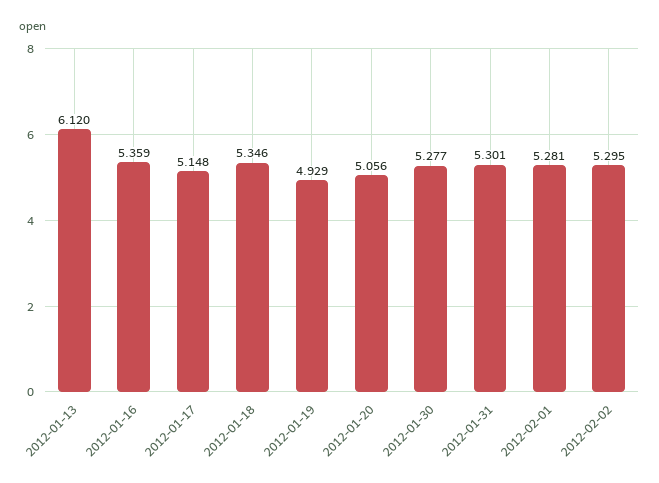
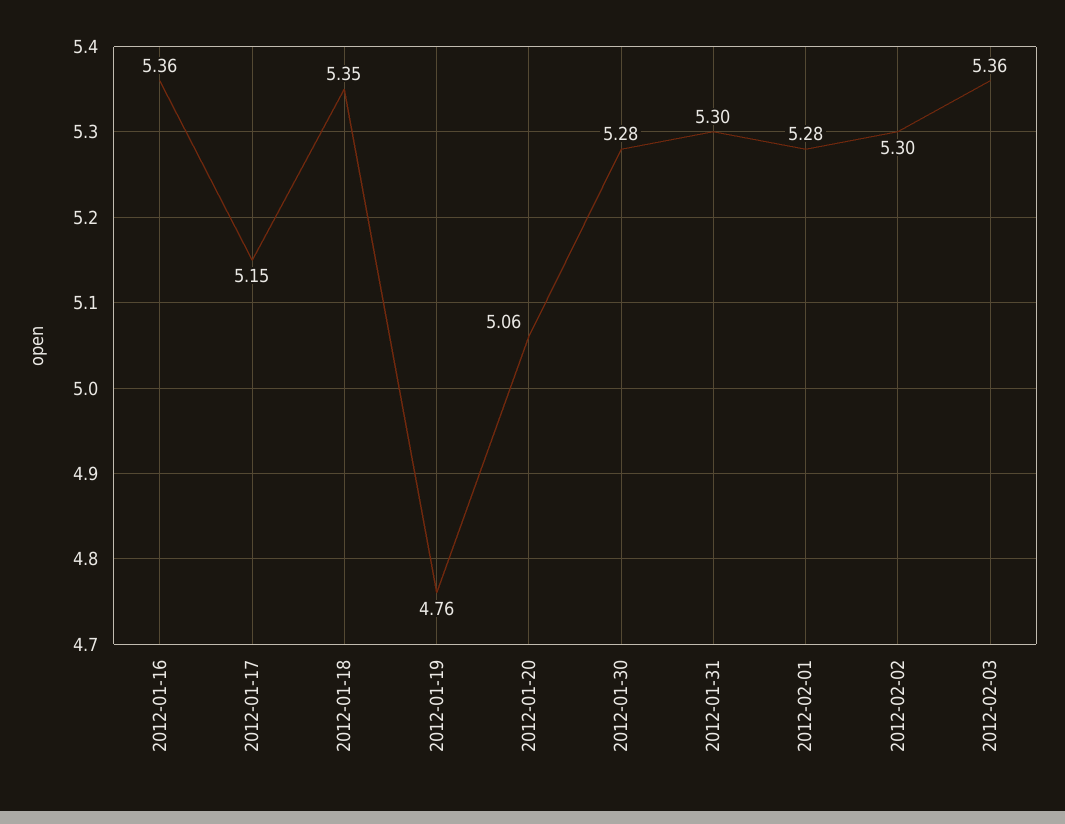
2012-01-13: 6.12 -> none
2012-01-19: 4.929 -> 4.76
2012-02-03: none -> 5.36

